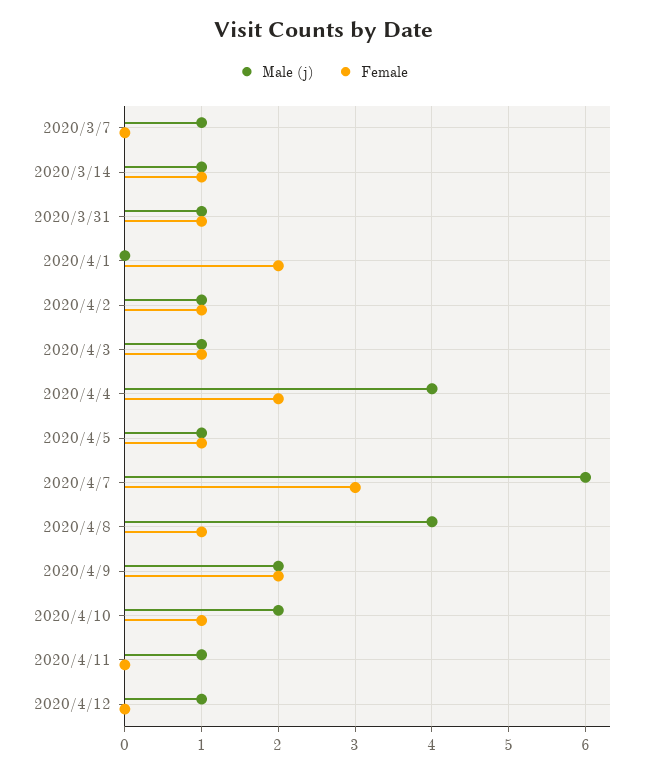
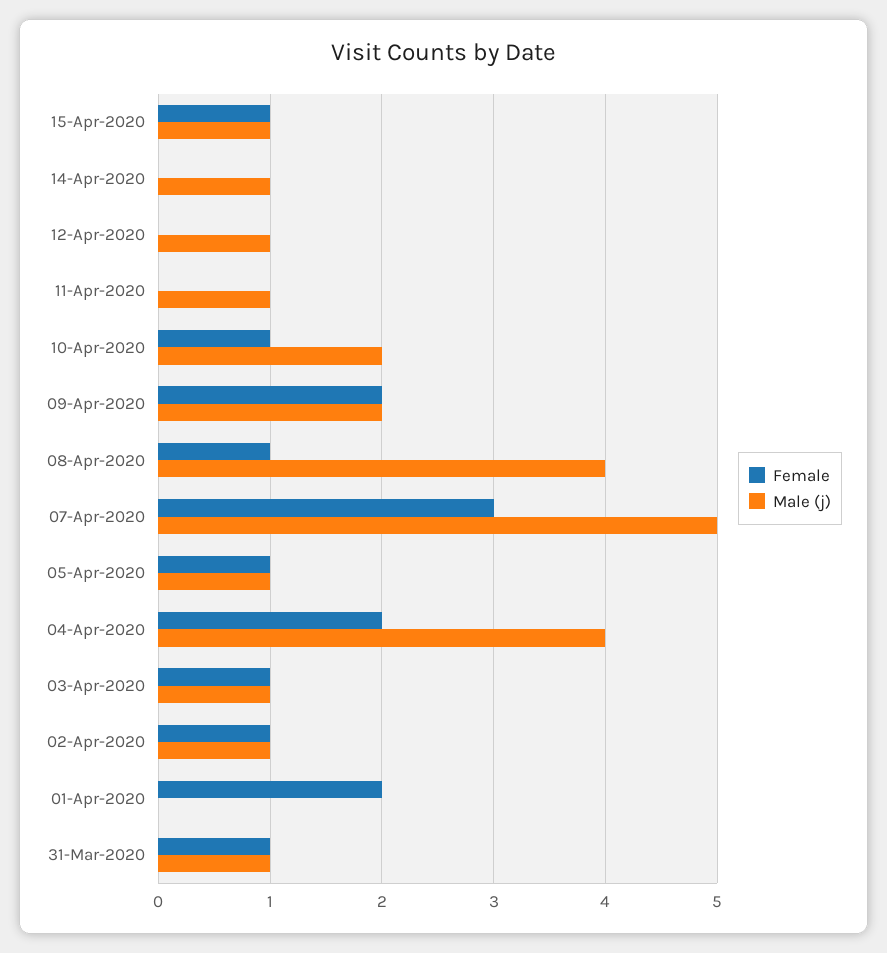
Male (j), 2020/3/7: 1 -> none
Female, 2020/3/7: 0 -> none
Male (j), 2020/3/14: 1 -> none
Female, 2020/3/14: 1 -> none
Male (j), 2020/4/7: 6 -> 5
Female, 15-Apr-2020: none -> 1
Male (j), 15-Apr-2020: none -> 1
Female, 14-Apr-2020: none -> 0
Male (j), 14-Apr-2020: none -> 1

